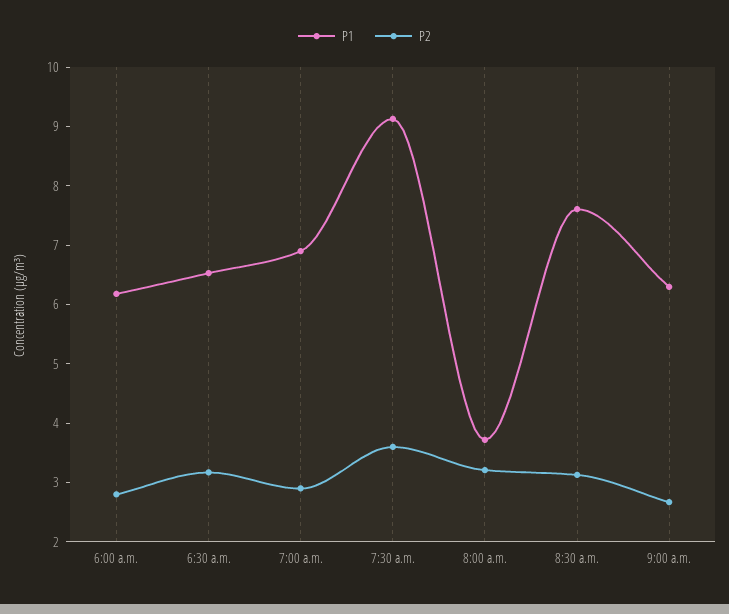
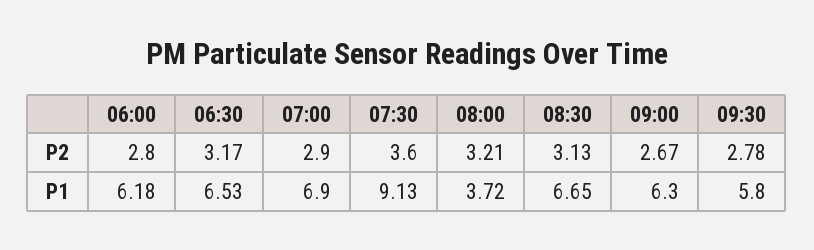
P1, 8:30 a.m.: 7.6 -> 6.65
P2, 09:30: none -> 2.78
P1, 09:30: none -> 5.8

